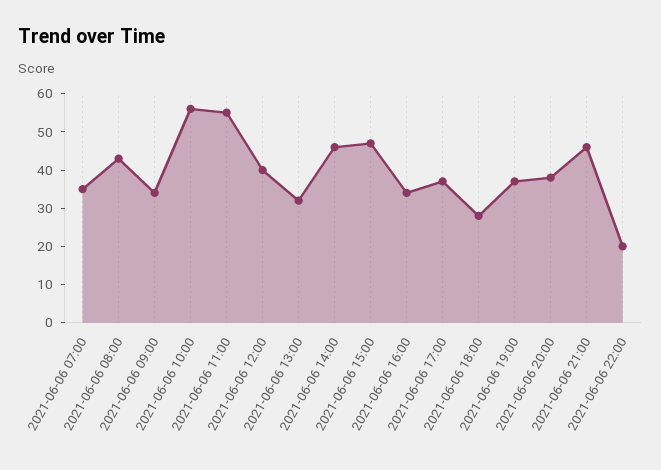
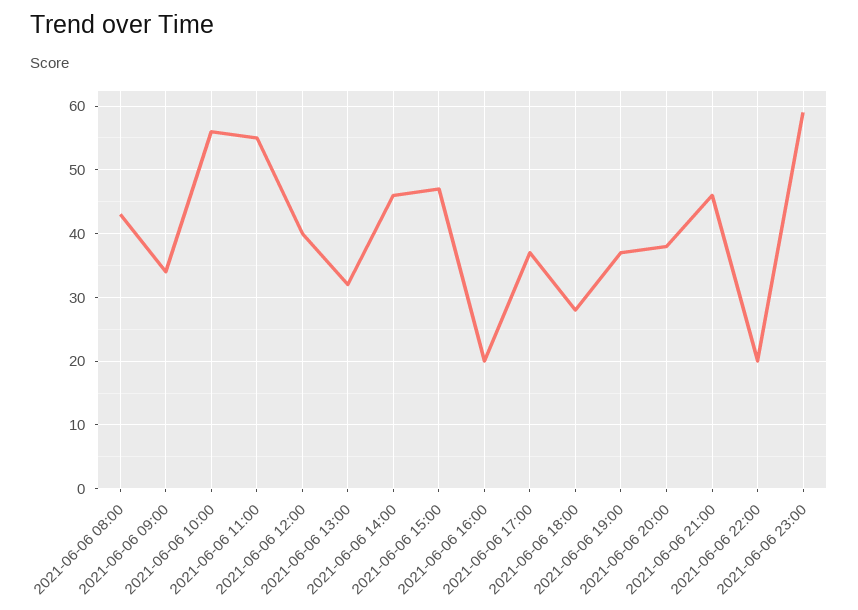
2021-06-06 07:00: 35 -> none
2021-06-06 16:00: 35 -> 20
2021-06-06 23:00: none -> 59

